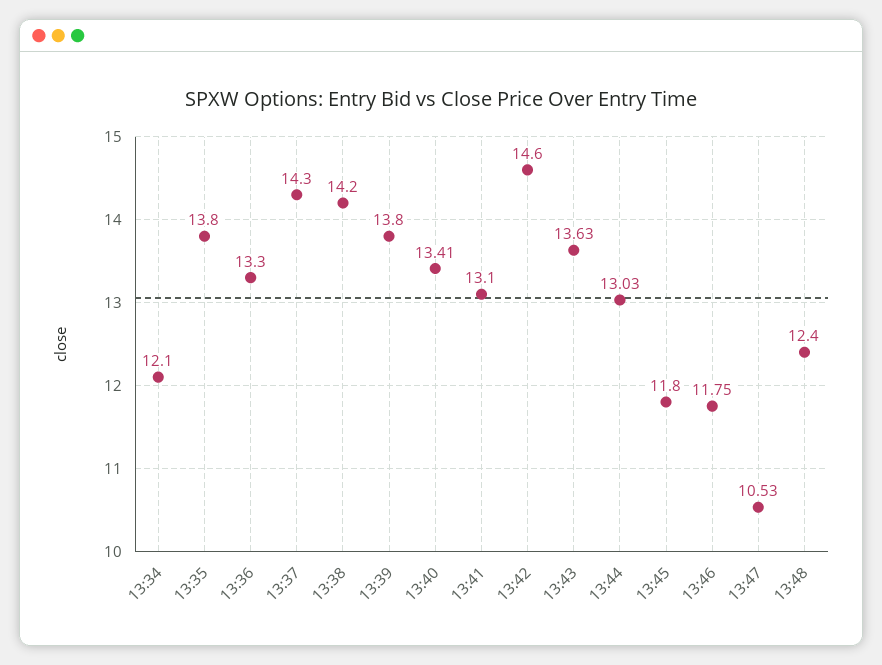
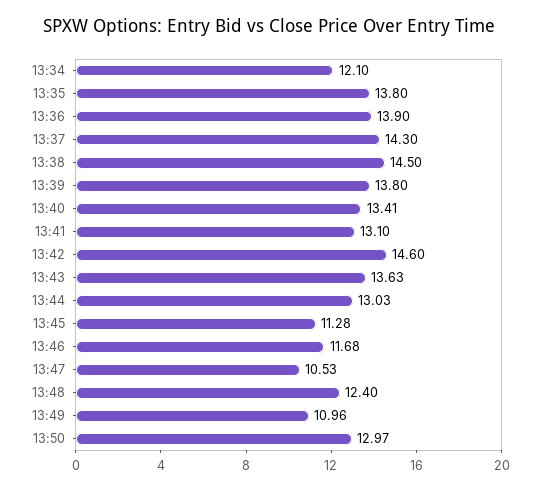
13:36: 13.3 -> 13.9
13:38: 14.2 -> 14.5
13:45: 11.8 -> 11.28
13:46: 11.75 -> 11.68
13:49: none -> 10.96
13:50: none -> 12.97

